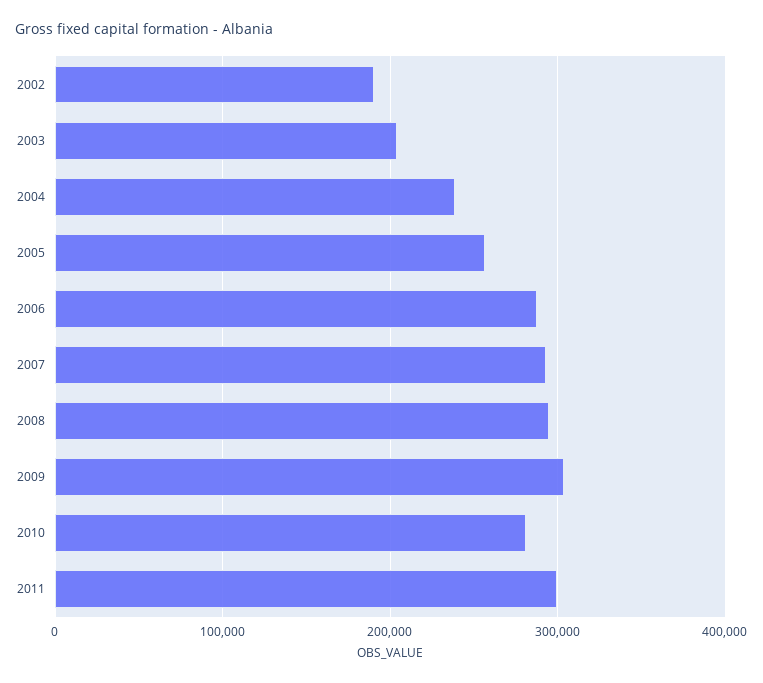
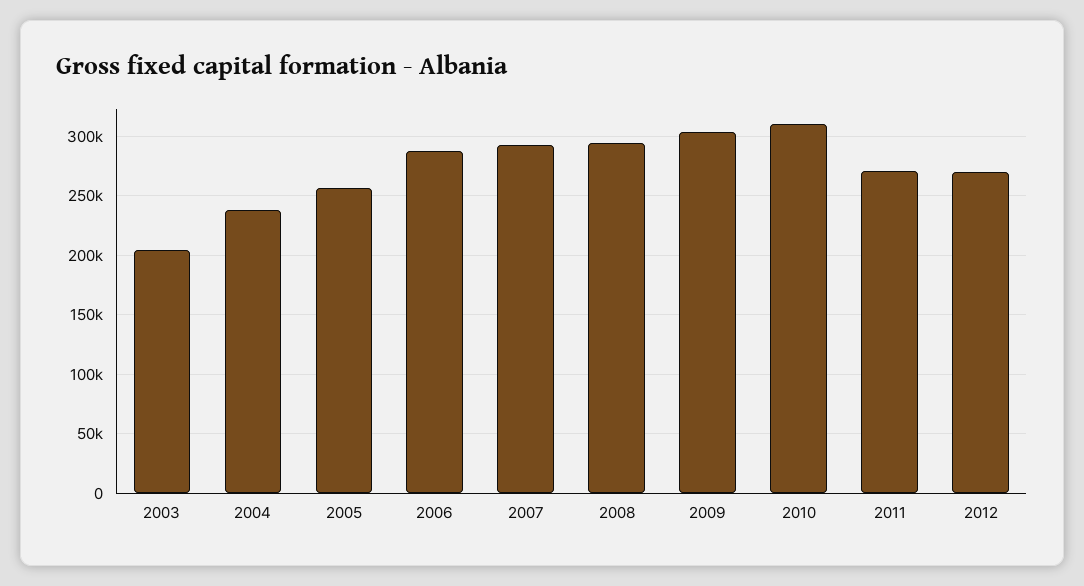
2002: 190000 -> none
2010: 280000 -> 310000
2011: 300000 -> 270000
2012: none -> 270000

